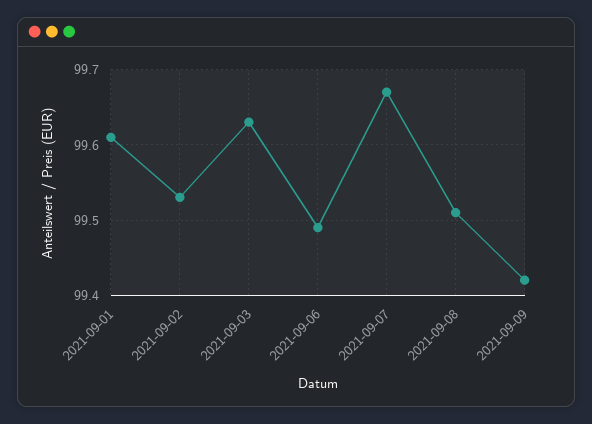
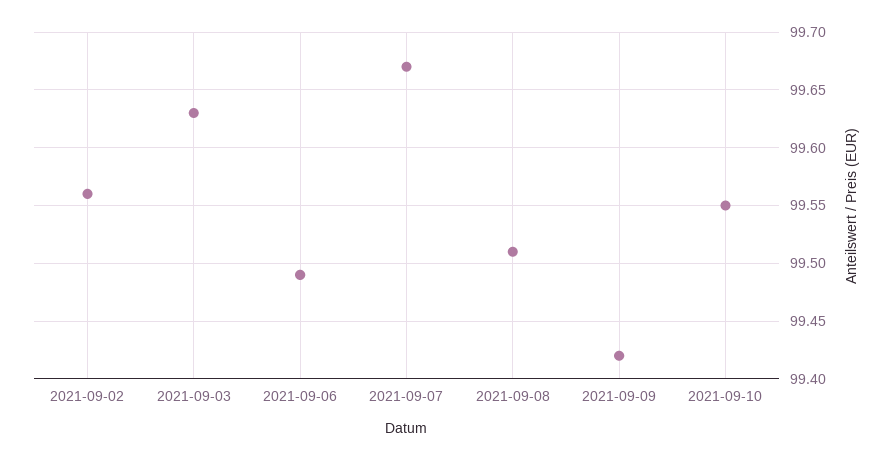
2021-09-01: 99.61 -> none
2021-09-02: 99.53 -> 99.56
2021-09-10: none -> 99.55

